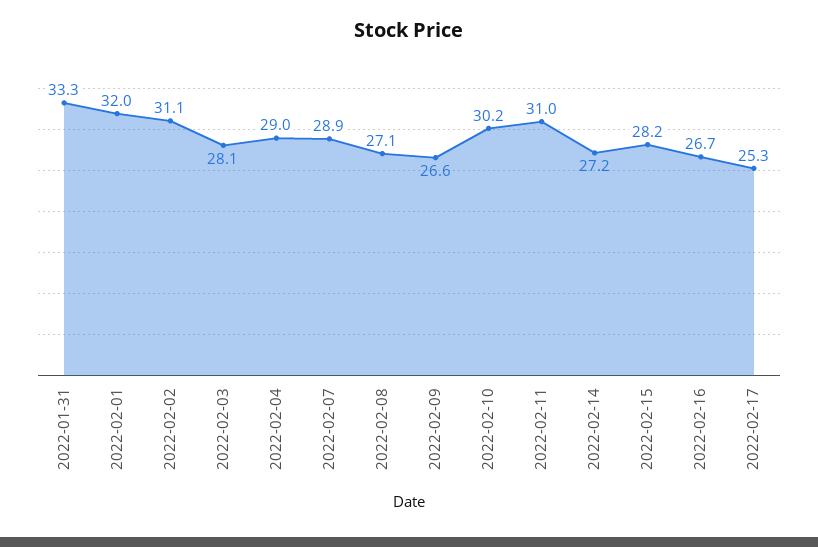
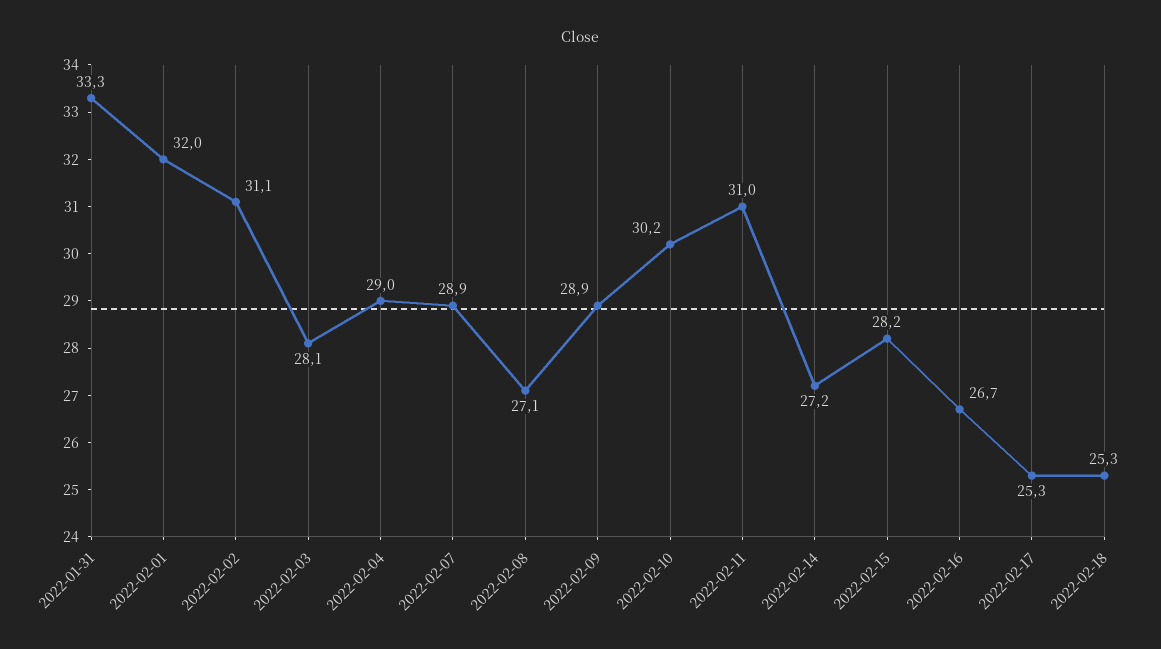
2022-02-09: 26.6 -> 28.9
2022-02-18: none -> 25.3

